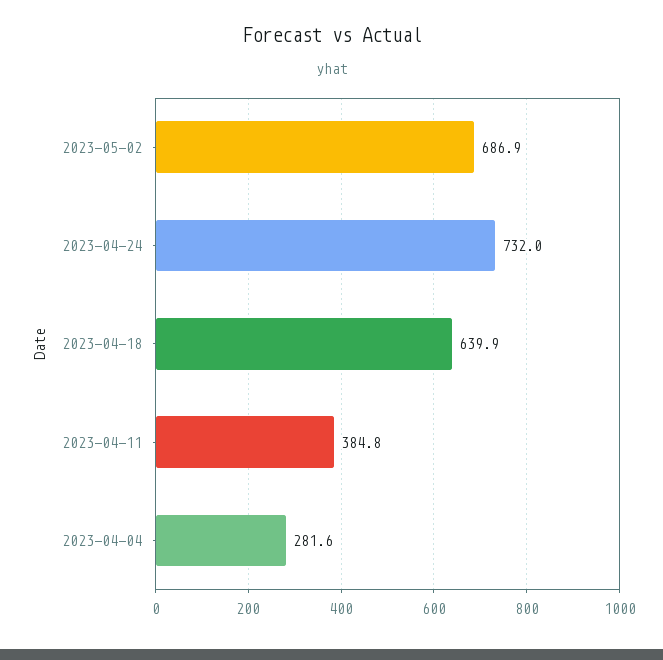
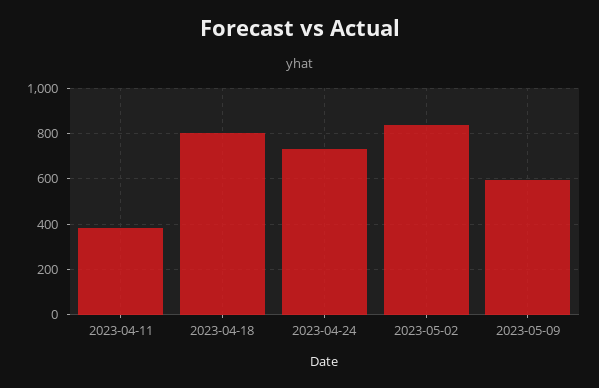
2023-05-02: 686.9 -> 850
2023-04-18: 639.9 -> 800
2023-04-04: 281.6 -> none
2023-05-09: none -> 600

